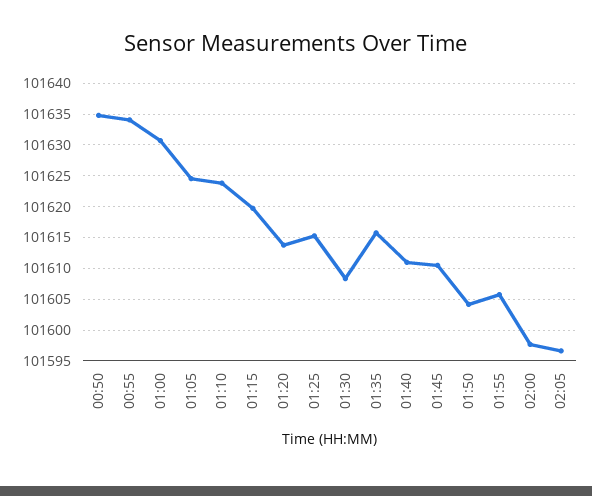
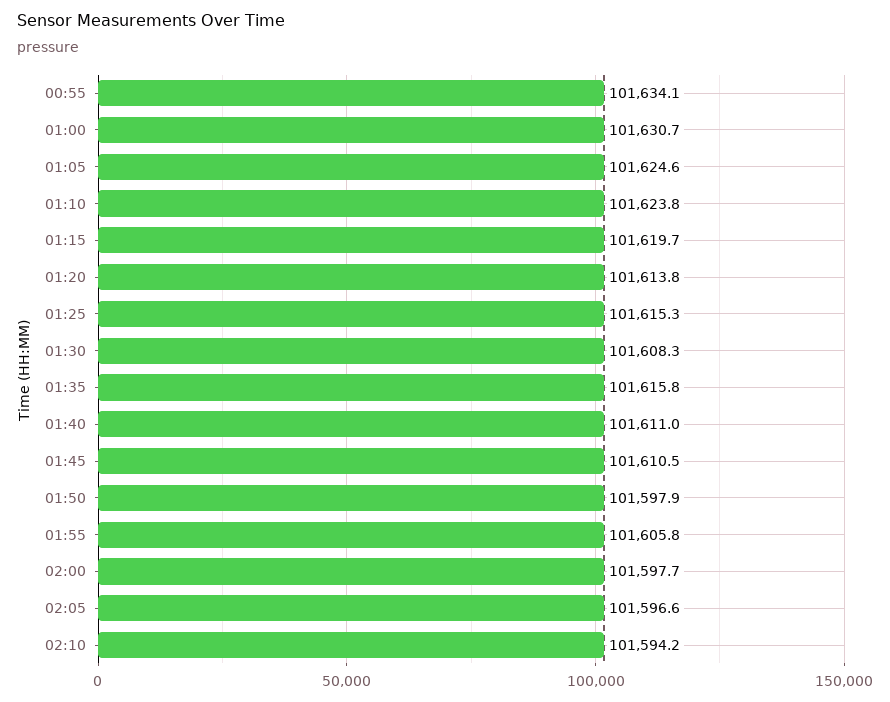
00:50: 101635 -> none
01:50: 101604 -> 101597.9
02:10: none -> 101594.2

